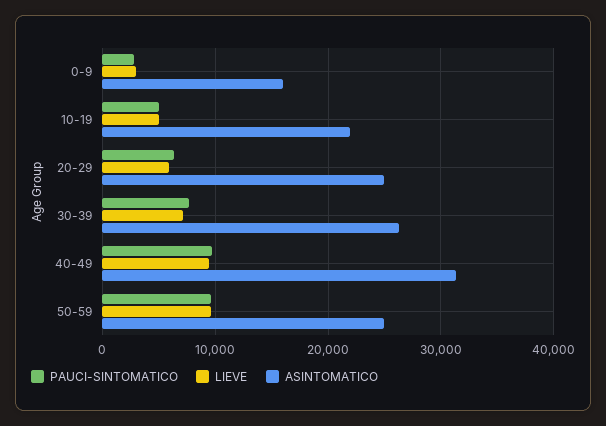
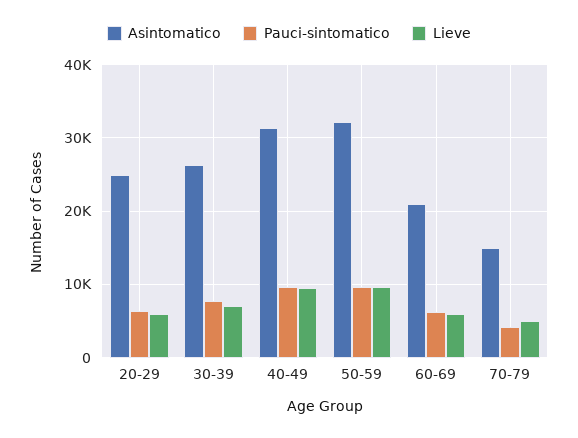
PAUCI-SINTOMATICO, 0-9: 3000 -> none
LIEVE, 0-9: 3000 -> none
ASINTOMATICO, 0-9: 16000 -> none
PAUCI-SINTOMATICO, 10-19: 5000 -> none
LIEVE, 10-19: 5000 -> none
ASINTOMATICO, 10-19: 22000 -> none
ASINTOMATICO, 50-59: 25000 -> 32000
ASINTOMATICO, 60-69: none -> 21000
PAUCI-SINTOMATICO, 60-69: none -> 6000
LIEVE, 60-69: none -> 6000
ASINTOMATICO, 70-79: none -> 15000
PAUCI-SINTOMATICO, 70-79: none -> 4000
LIEVE, 70-79: none -> 5000

